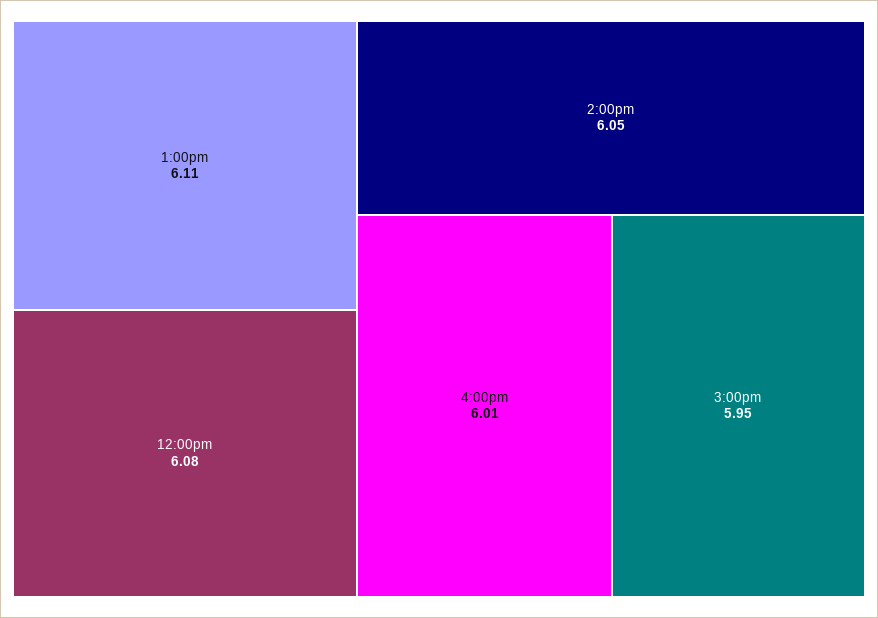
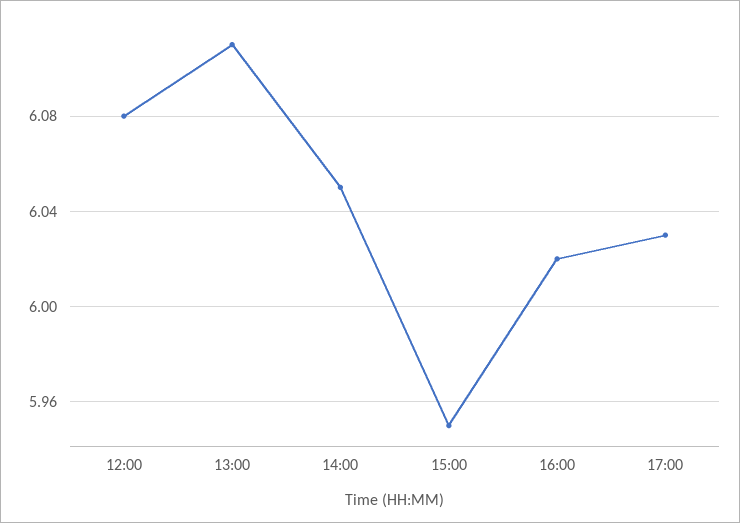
4:00pm: 6.01 -> 6.02
17:00: none -> 6.03

